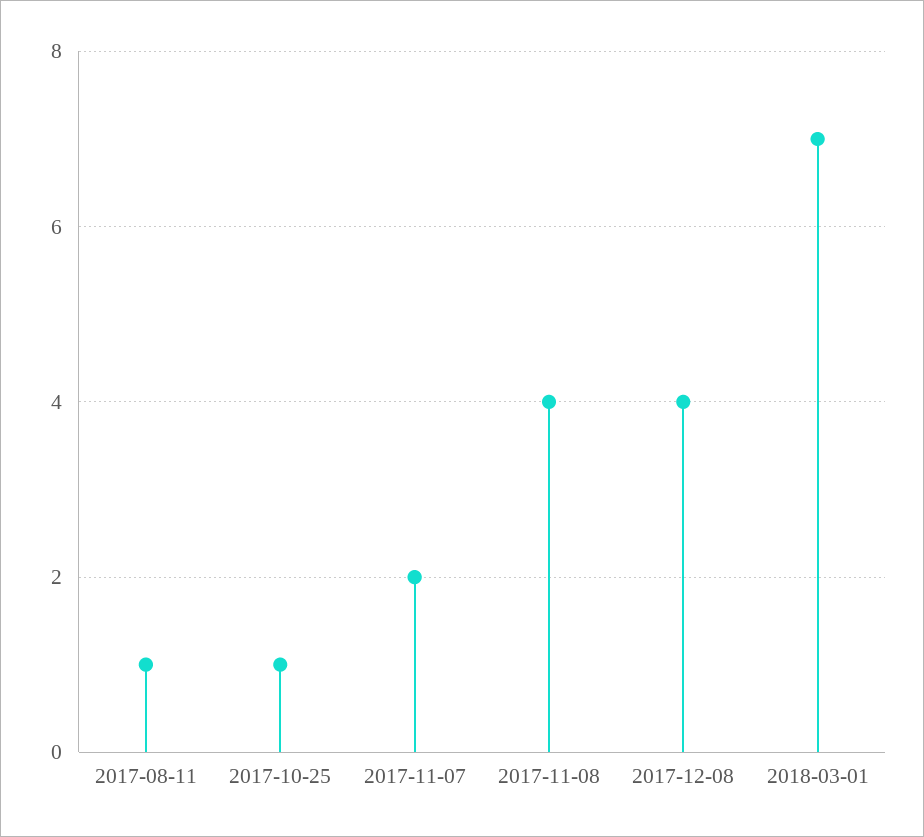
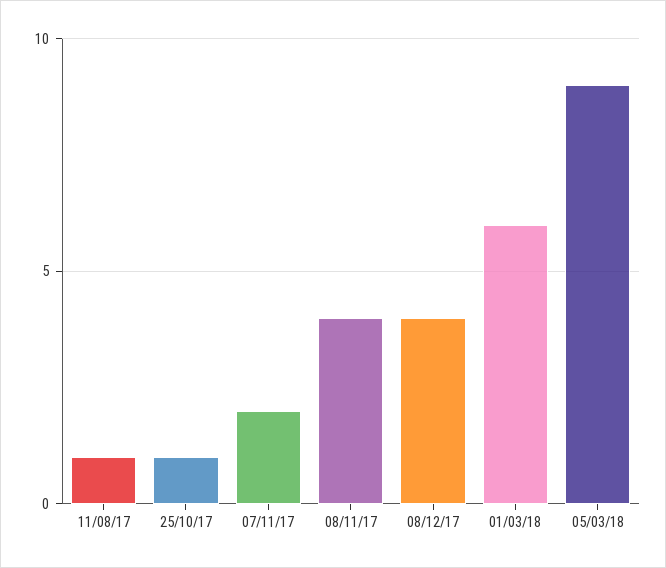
2018-03-01: 7 -> 6
05/03/18: none -> 9

